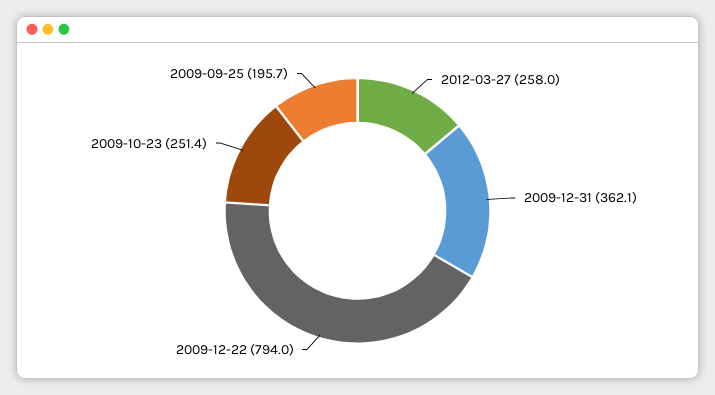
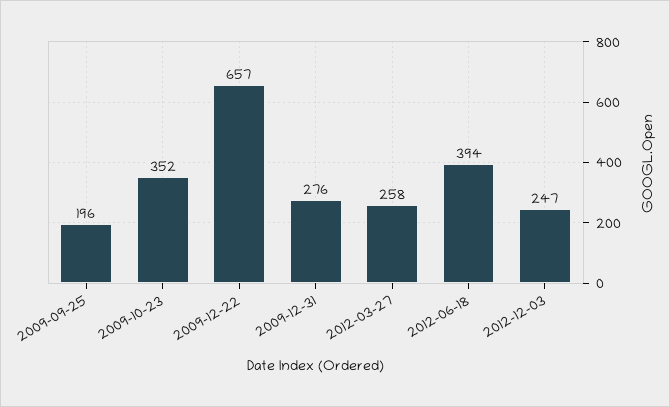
2009-12-31: 362.1 -> 276
2009-12-22: 794 -> 657
2009-10-23: 251.4 -> 352
2012-06-18: none -> 394
2012-12-03: none -> 247

